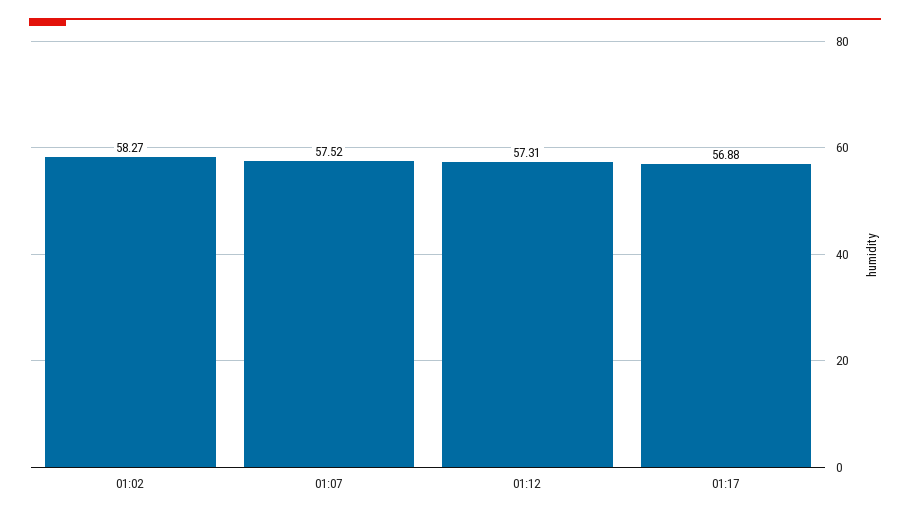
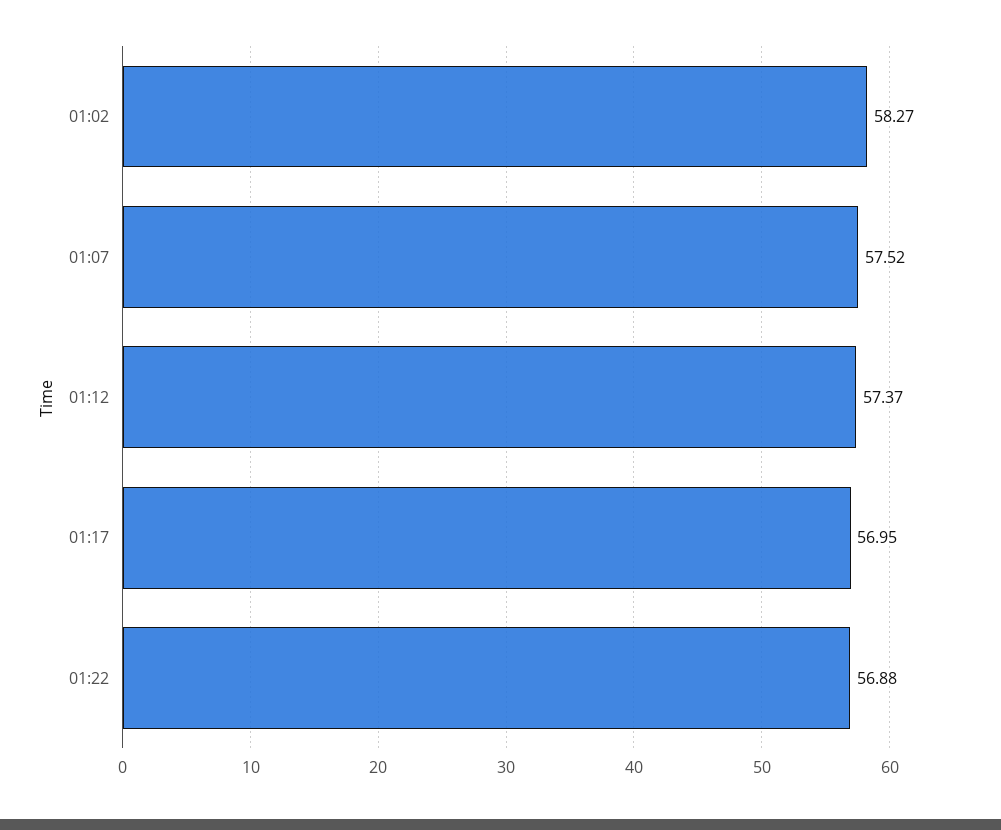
01:12: 57.31 -> 57.37
01:17: 56.88 -> 56.95
01:22: none -> 56.88

